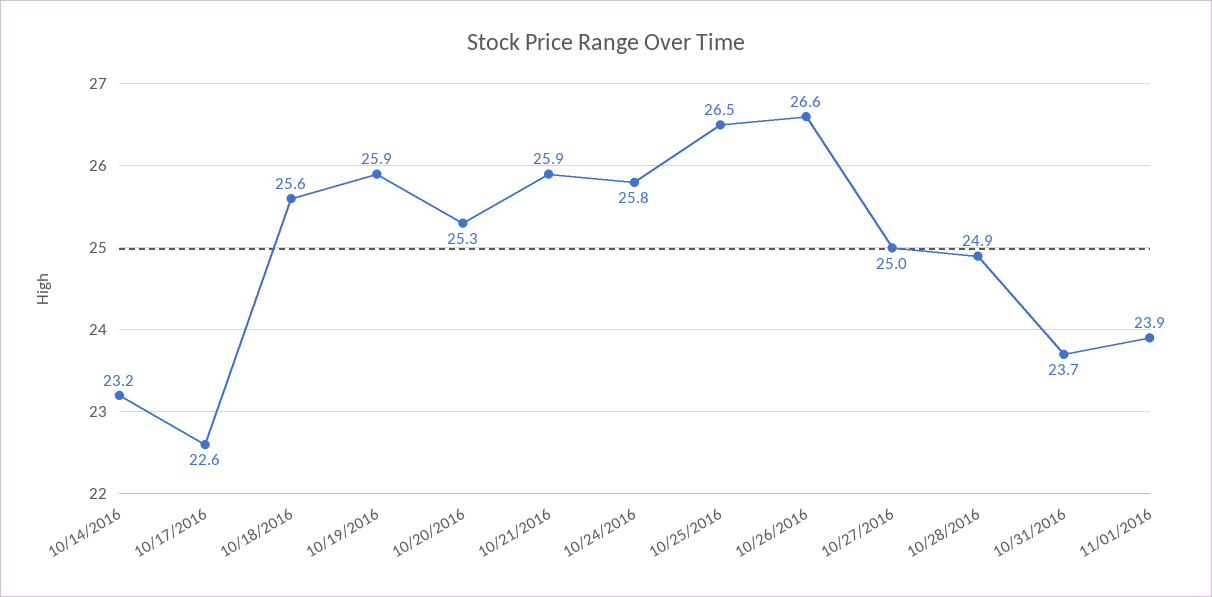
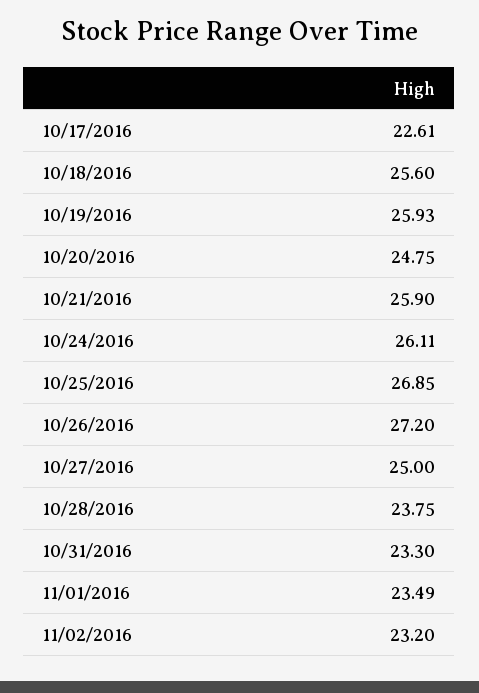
10/14/2016: 23.2 -> none
10/20/2016: 25.3 -> 24.75
10/24/2016: 25.8 -> 26.11
10/25/2016: 26.5 -> 26.85
10/26/2016: 26.6 -> 27.2
10/28/2016: 24.9 -> 23.75
10/31/2016: 23.7 -> 23.3
11/01/2016: 23.9 -> 23.49
11/02/2016: none -> 23.2

